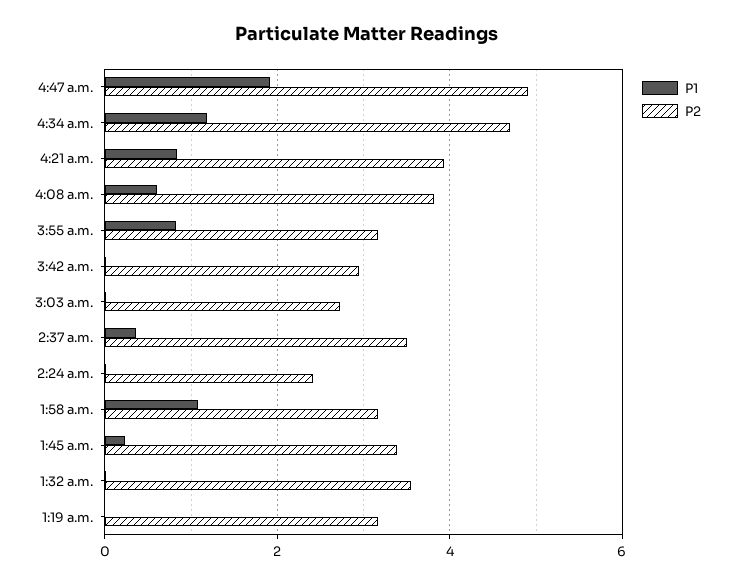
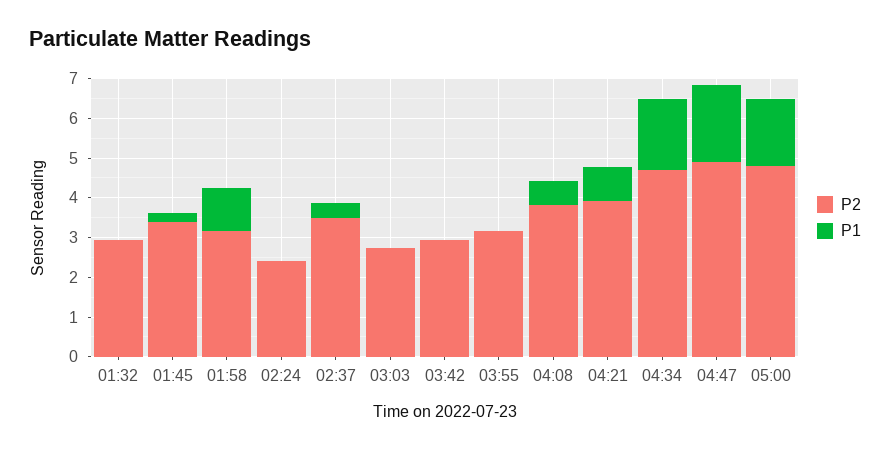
P1, 4:34 a.m.: 1.2 -> 1.75
P1, 3:55 a.m.: 0.8 -> 0
P2, 1:32 a.m.: 3.6 -> 3
P1, 1:19 a.m.: 0 -> none
P2, 1:19 a.m.: 3.2 -> none
P2, 05:00: none -> 4.75
P1, 05:00: none -> 1.75

